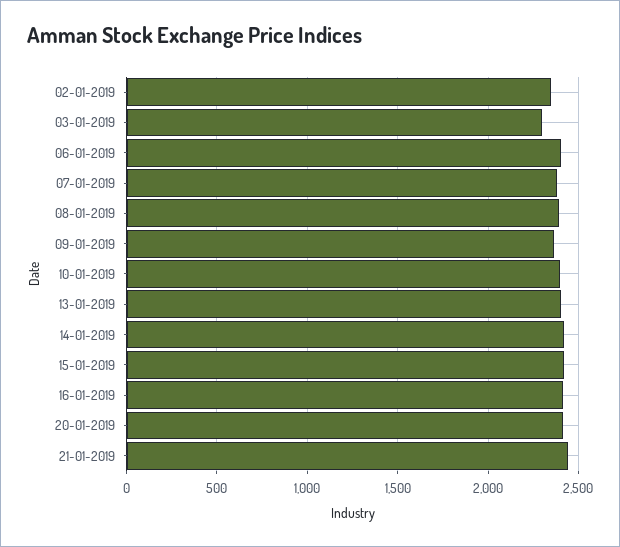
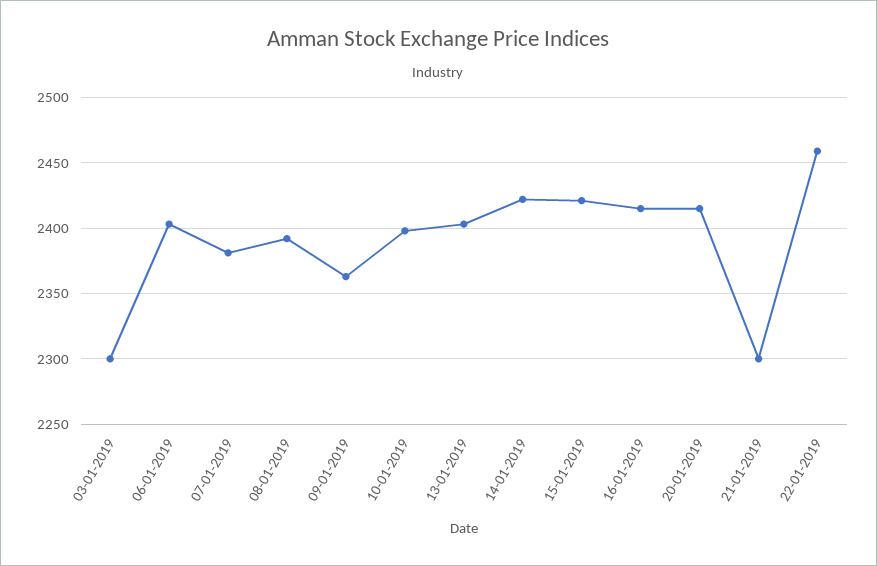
02-01-2019: 2350 -> none
21-01-2019: 2450 -> 2300
22-01-2019: none -> 2460

